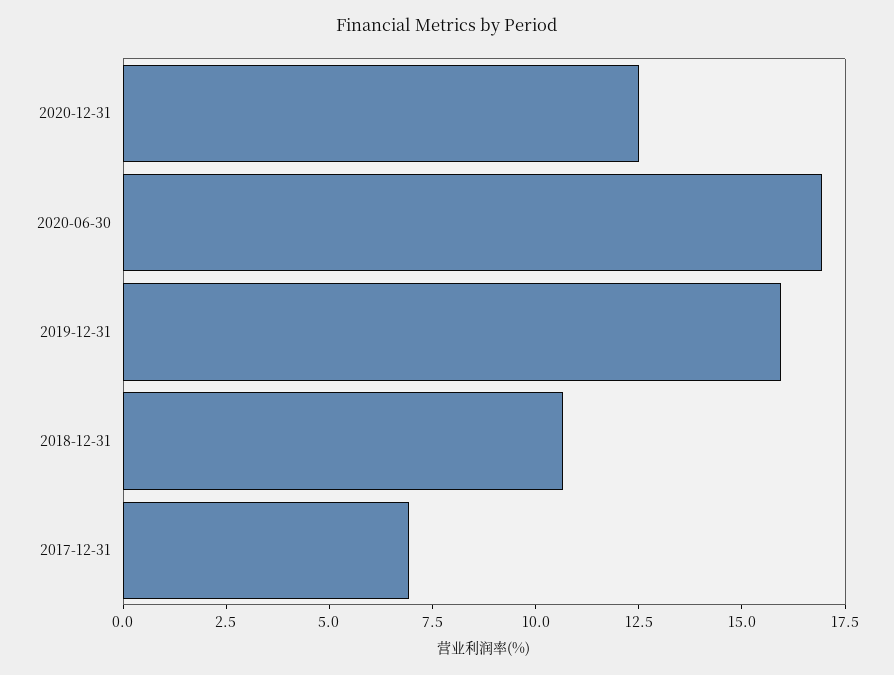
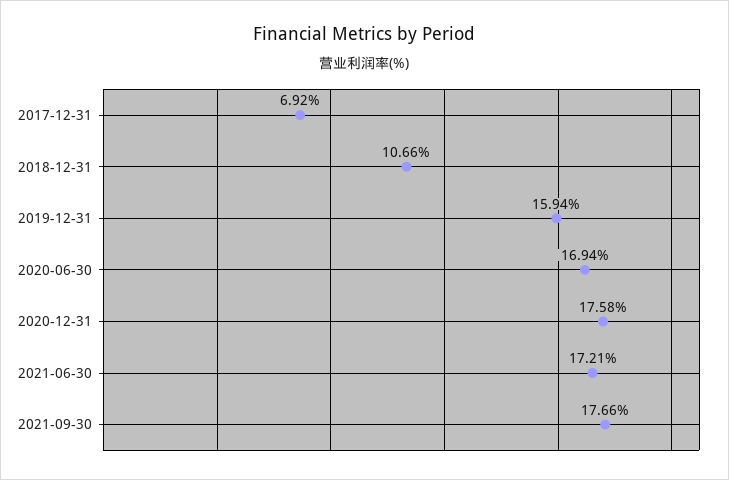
2020-12-31: 12.5 -> 17.58
2021-06-30: none -> 17.21
2021-09-30: none -> 17.66

